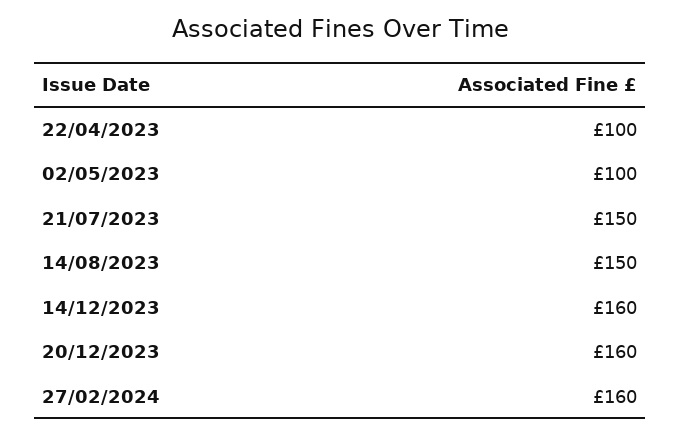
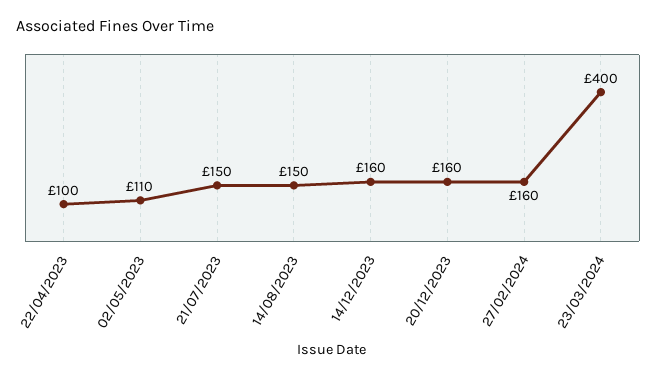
02/05/2023: 100 -> 110
23/03/2024: none -> 400

